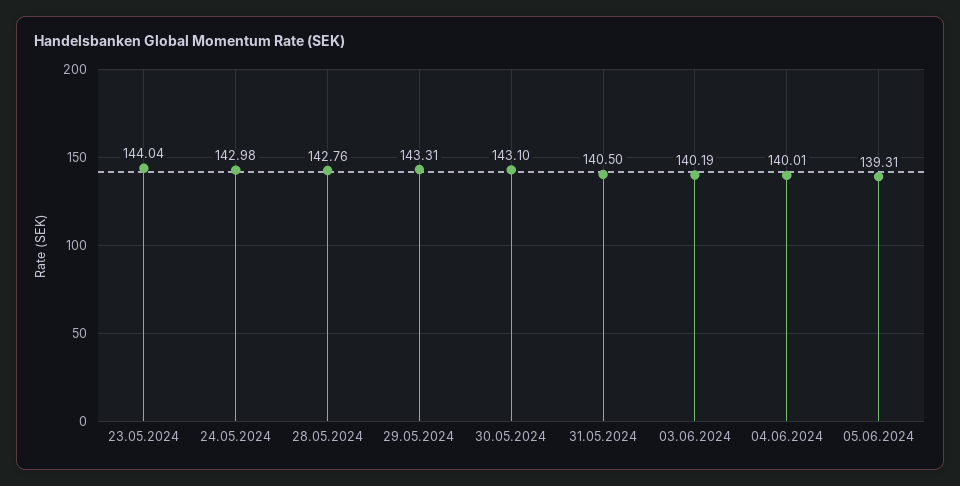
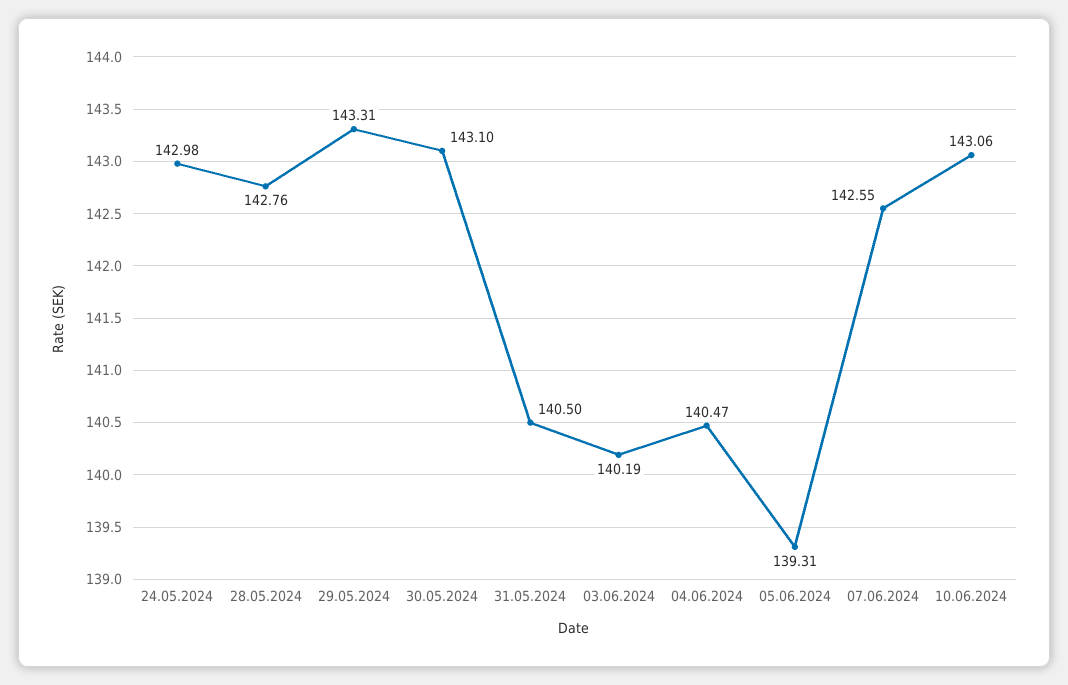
23.05.2024: 144.04 -> none
04.06.2024: 140.01 -> 140.47
07.06.2024: none -> 142.55
10.06.2024: none -> 143.06

